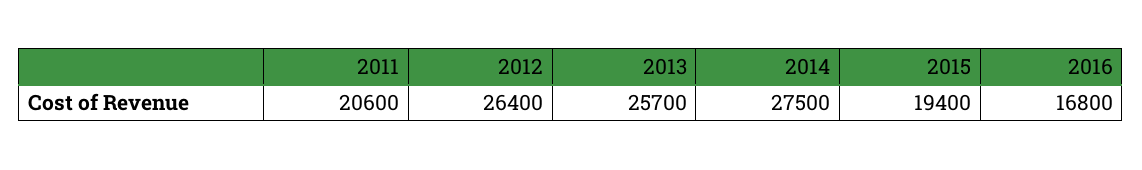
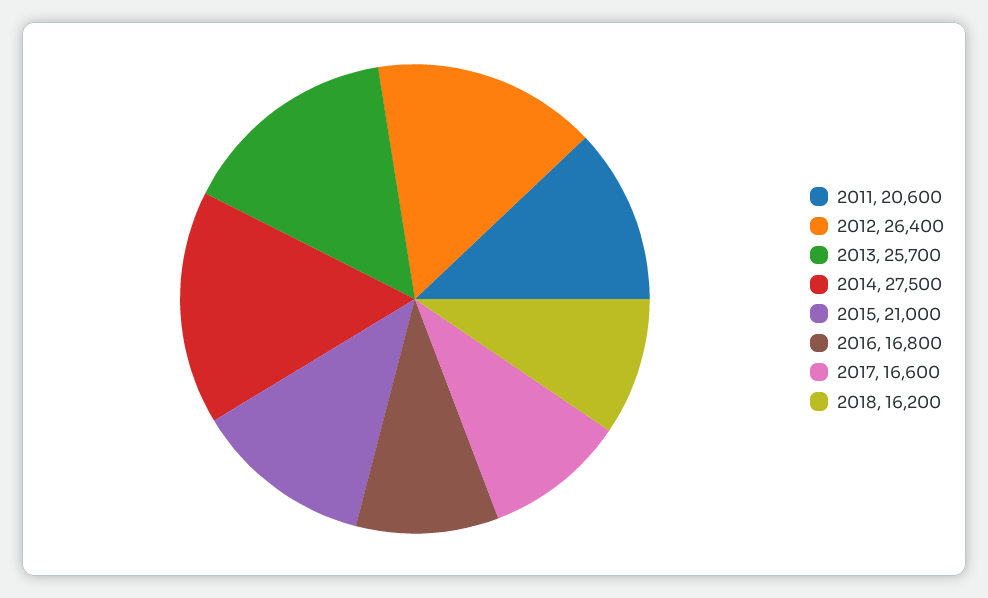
2015: 19400 -> 21000
2017: none -> 16600
2018: none -> 16200

